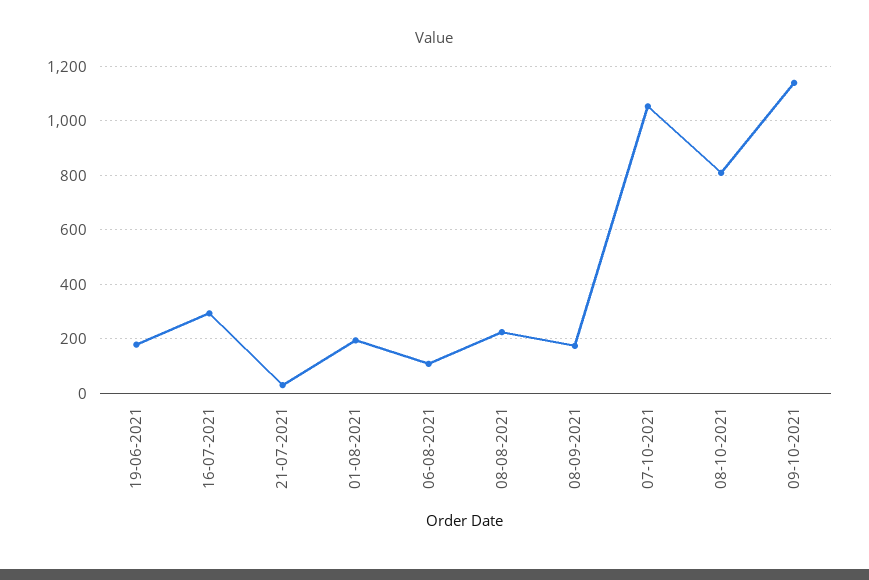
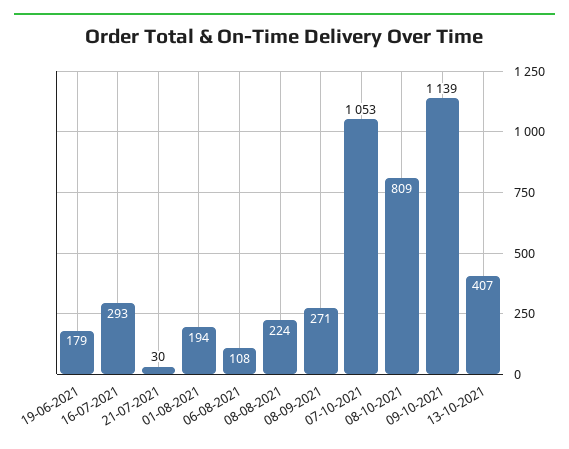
08-09-2021: 175 -> 271
13-10-2021: none -> 407

